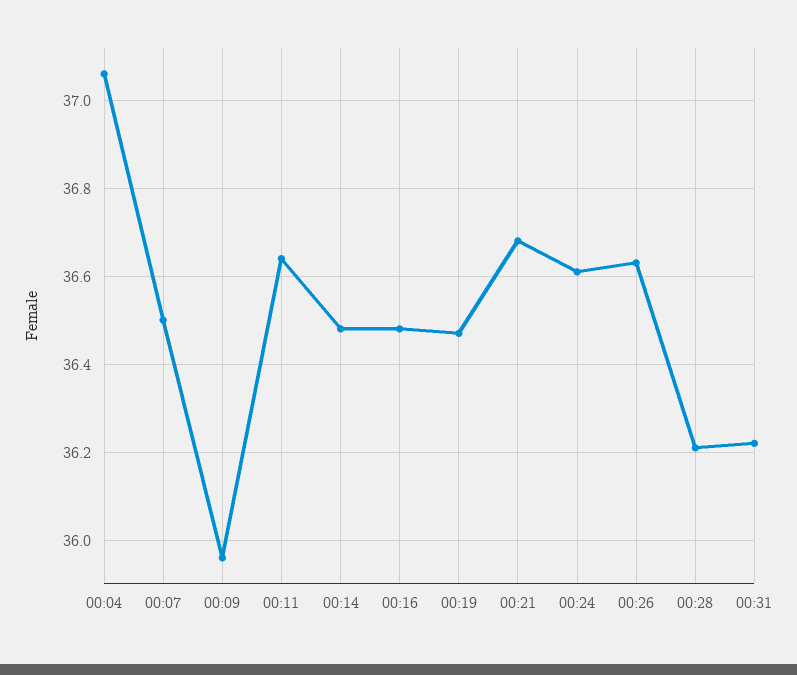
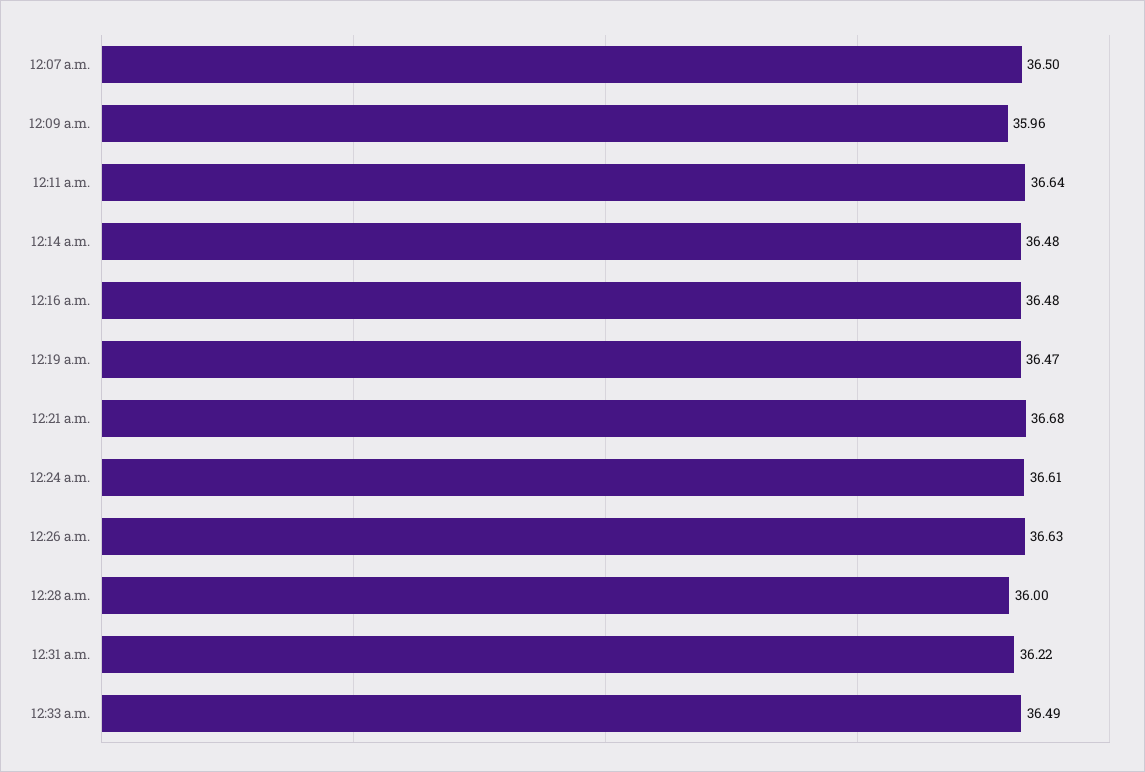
00:04: 37.05 -> none
00:28: 36.2 -> 36
12:33 a.m.: none -> 36.49

